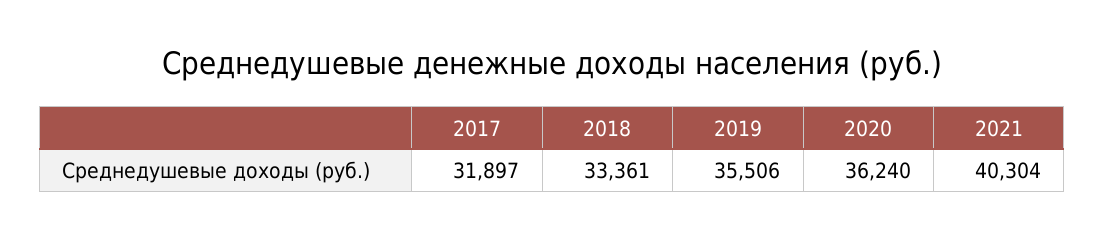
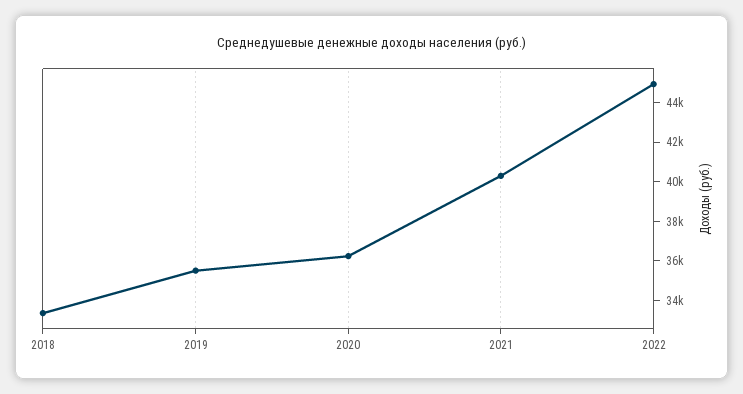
2017: 31897 -> none
2022: none -> 45000

